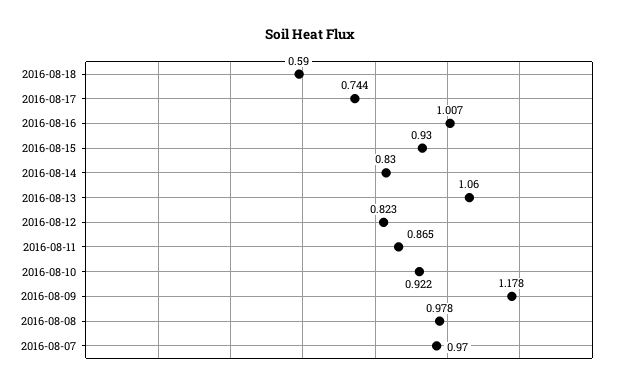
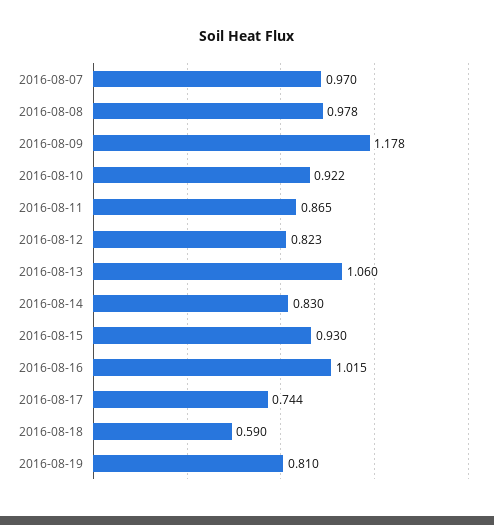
2016-08-16: 1.007 -> 1.015
2016-08-19: none -> 0.81

